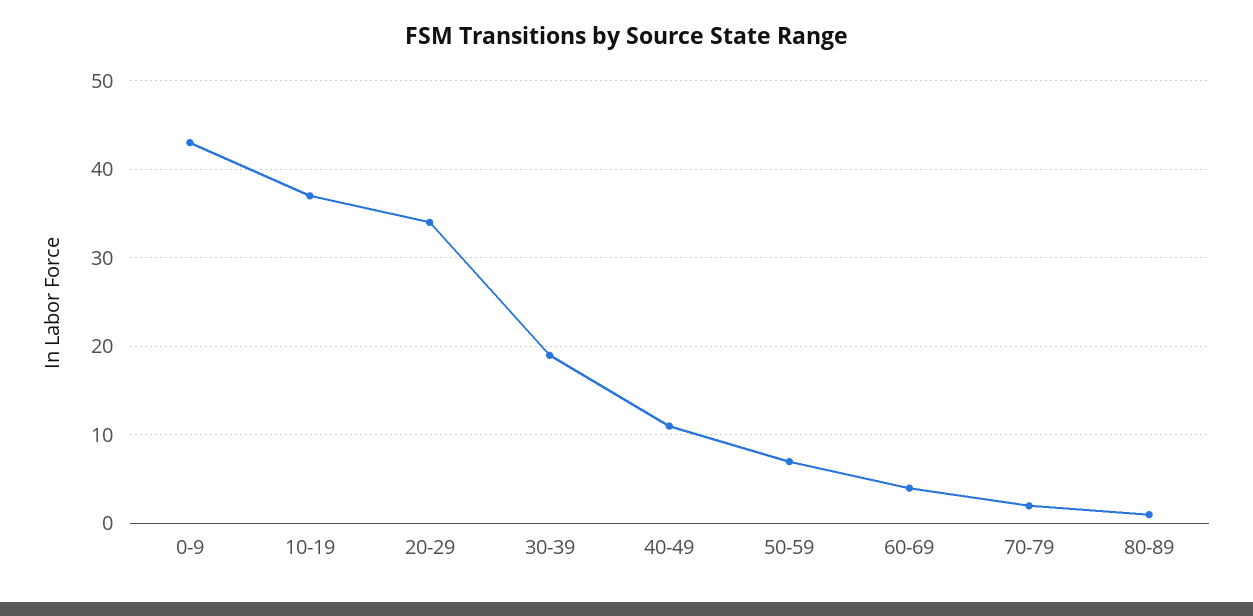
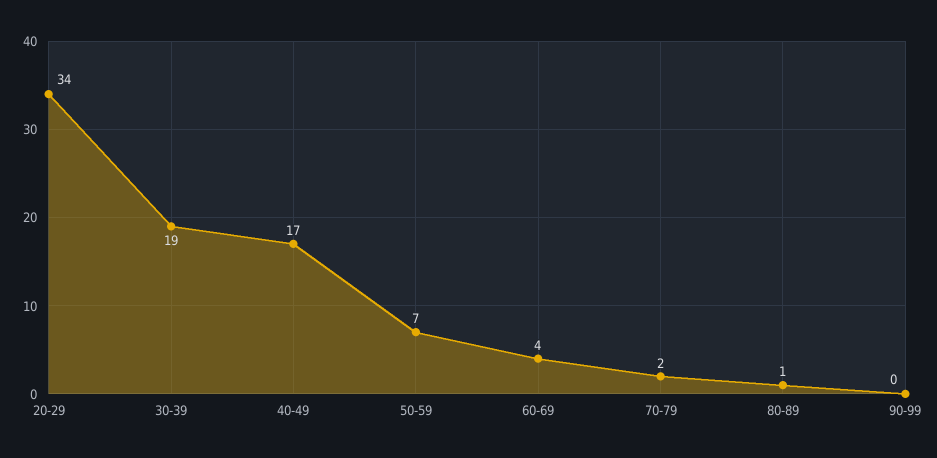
0-9: 43 -> none
10-19: 37 -> none
40-49: 11 -> 17
90-99: none -> 0

